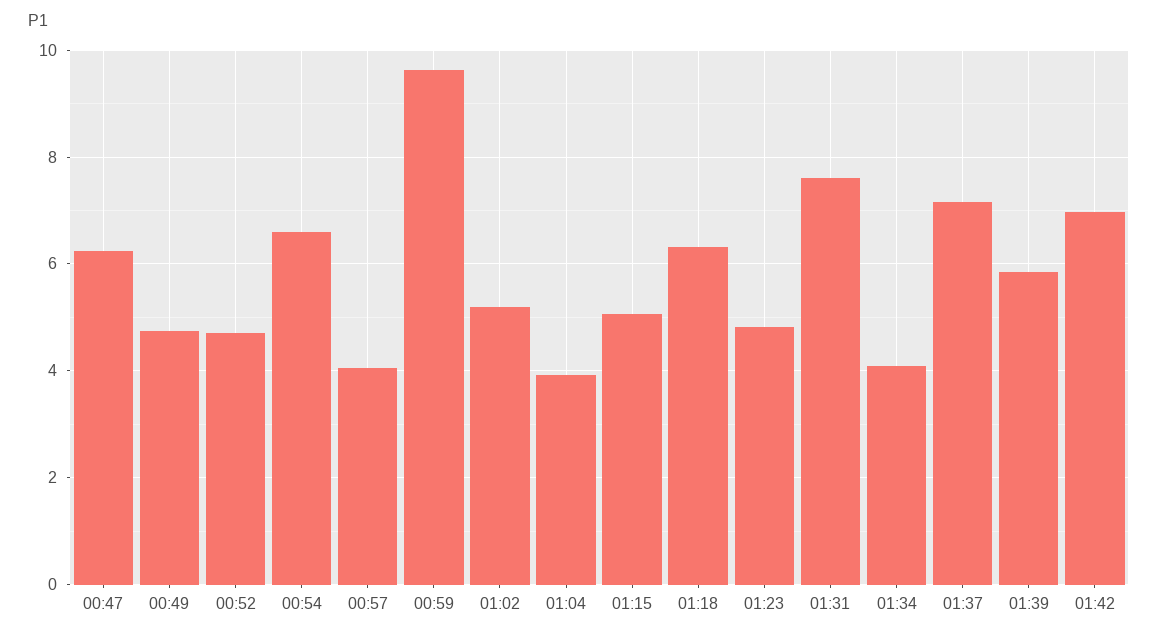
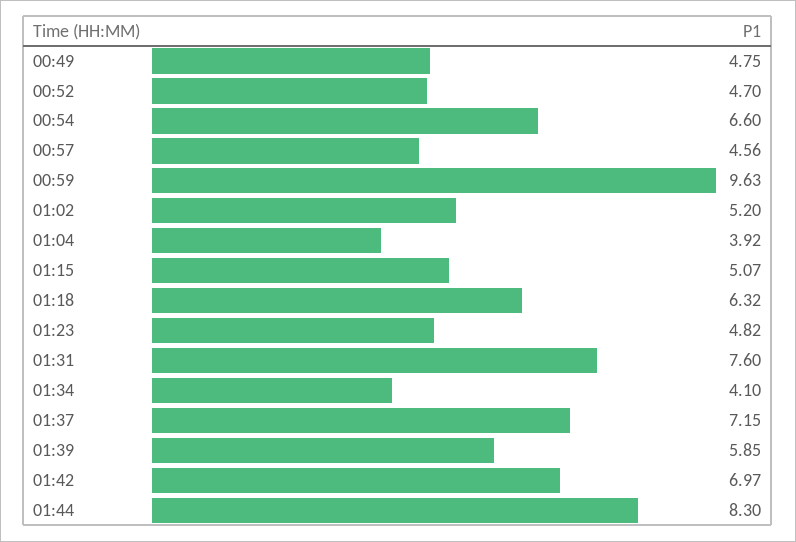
00:47: 6.2 -> none
00:57: 4 -> 4.56
01:44: none -> 8.3

